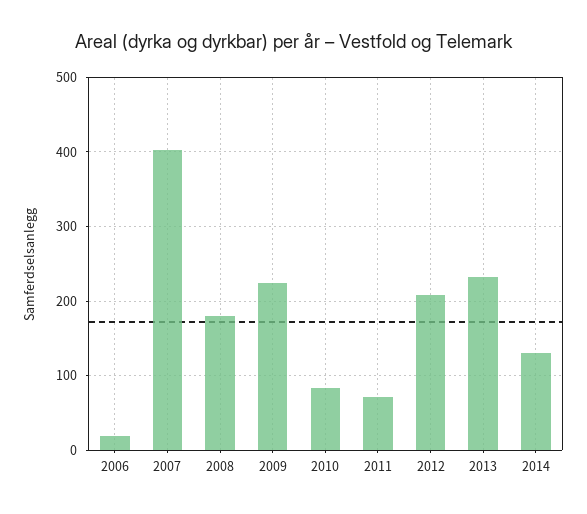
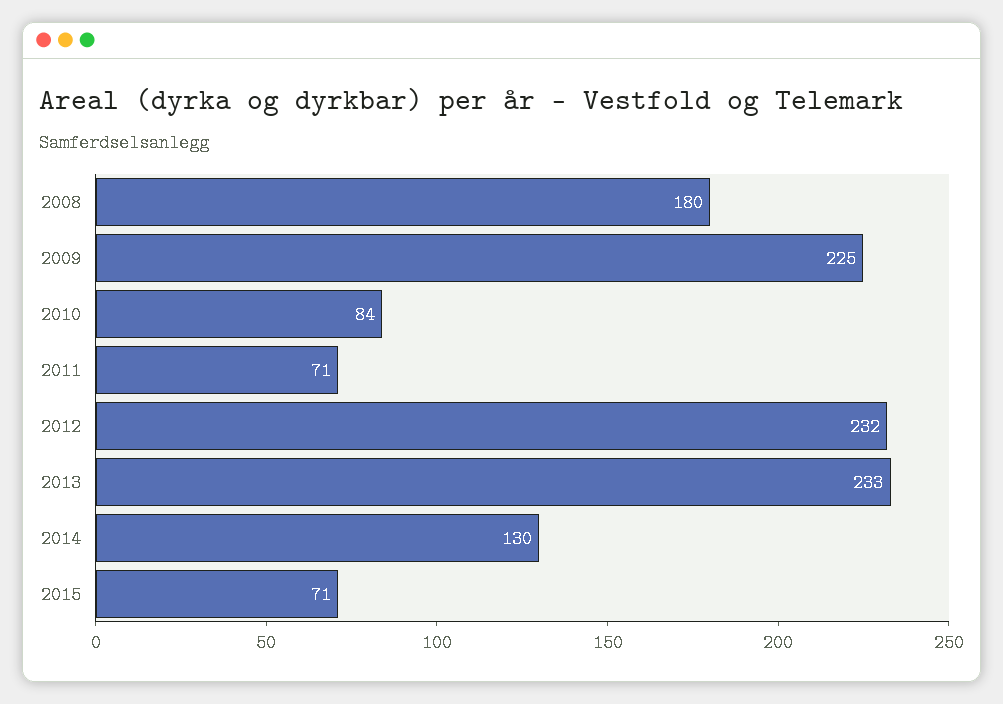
2006: 20 -> none
2007: 400 -> none
2012: 210 -> 232
2015: none -> 71

